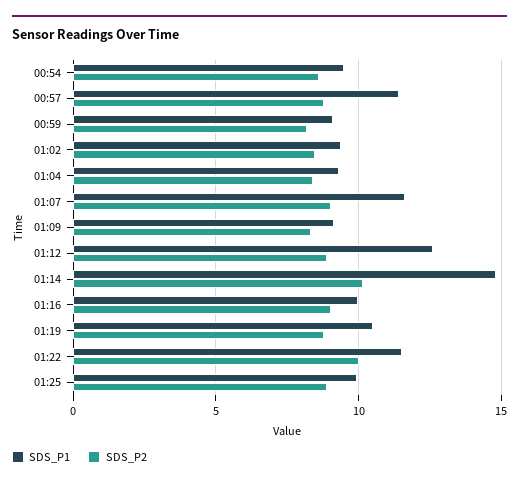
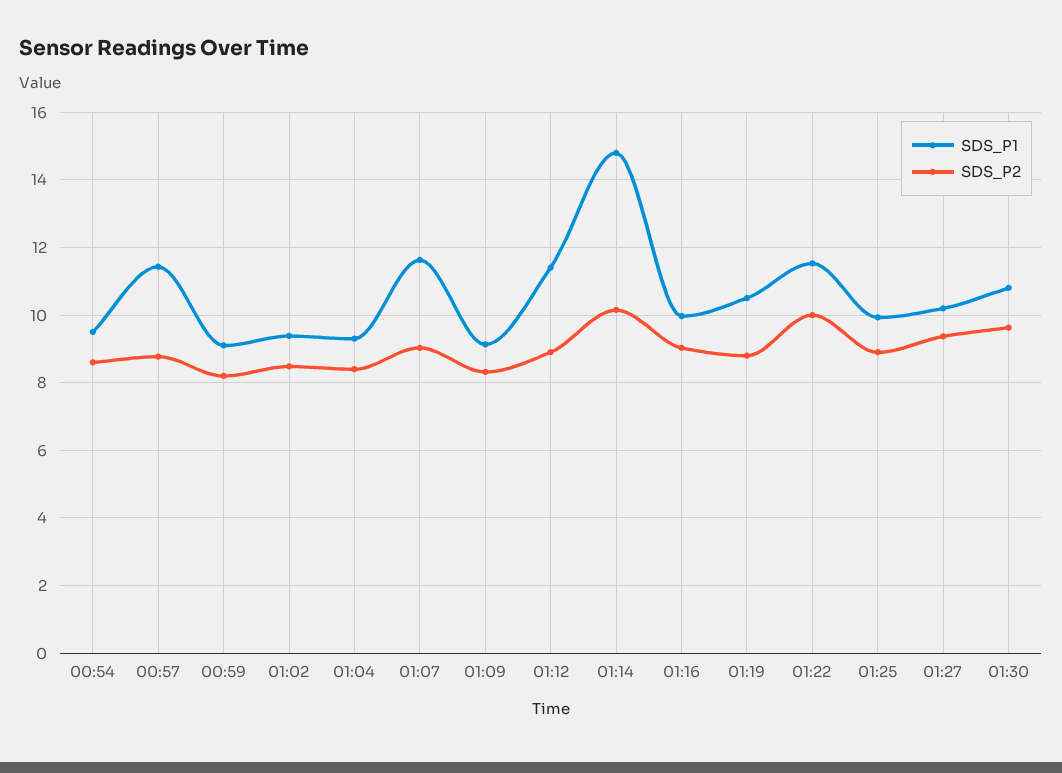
SDS_P1, 01:12: 12.5 -> 11.4
SDS_P1, 01:27: none -> 10.2
SDS_P2, 01:27: none -> 9.4
SDS_P1, 01:30: none -> 10.8
SDS_P2, 01:30: none -> 9.6

